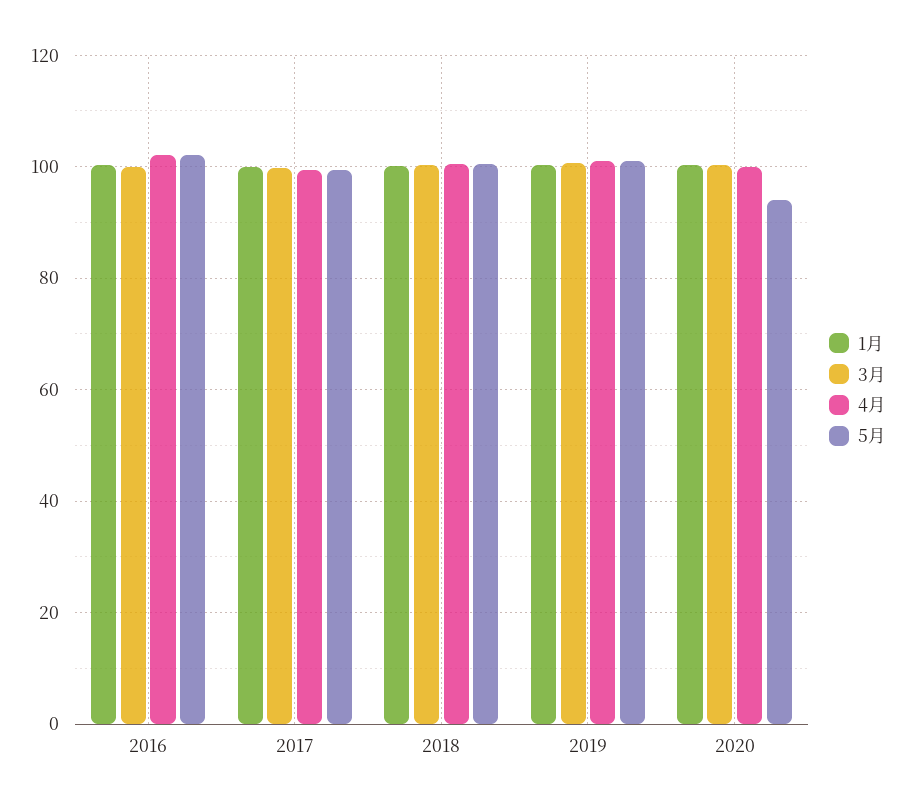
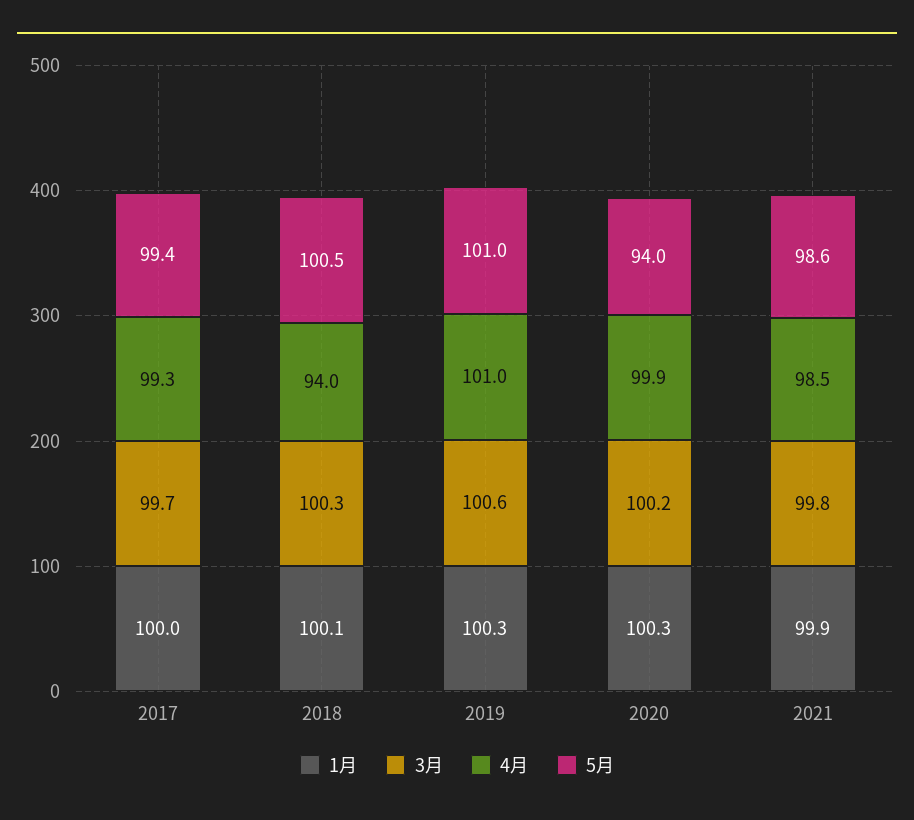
1月, 2016: 100 -> none
3月, 2016: 100 -> none
4月, 2016: 102 -> none
5月, 2016: 102 -> none
4月, 2018: 100 -> 94
1月, 2021: none -> 99.9
3月, 2021: none -> 99.8
4月, 2021: none -> 98.5
5月, 2021: none -> 98.6

